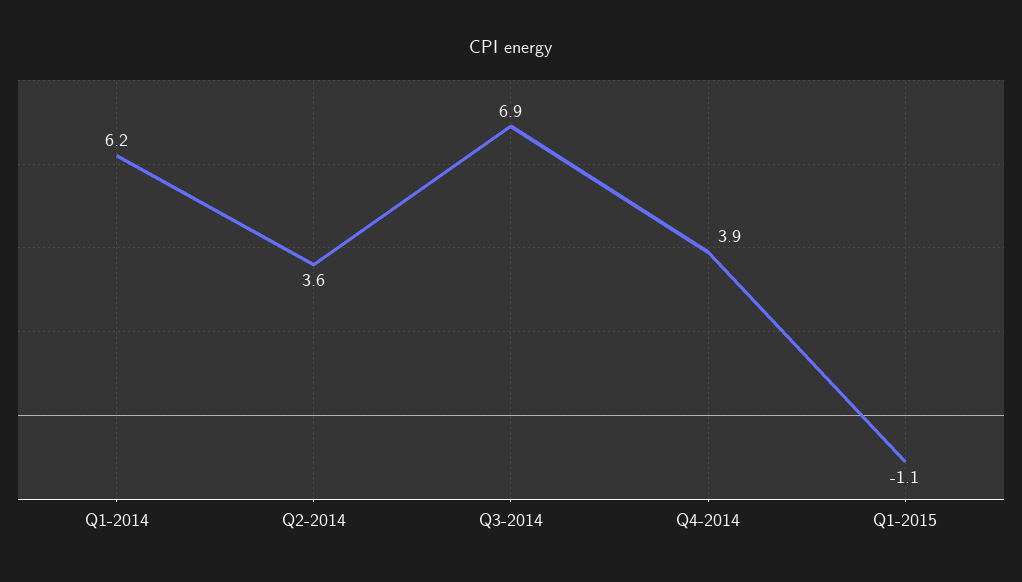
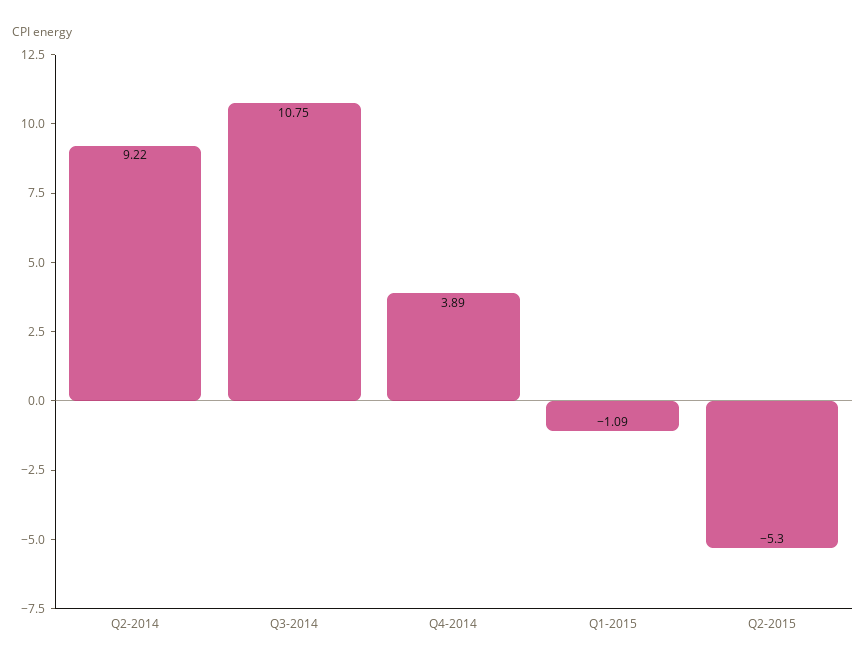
Q1-2014: 6.2 -> none
Q2-2014: 3.6 -> 9.22
Q3-2014: 6.9 -> 10.75
Q2-2015: none -> -5.3

